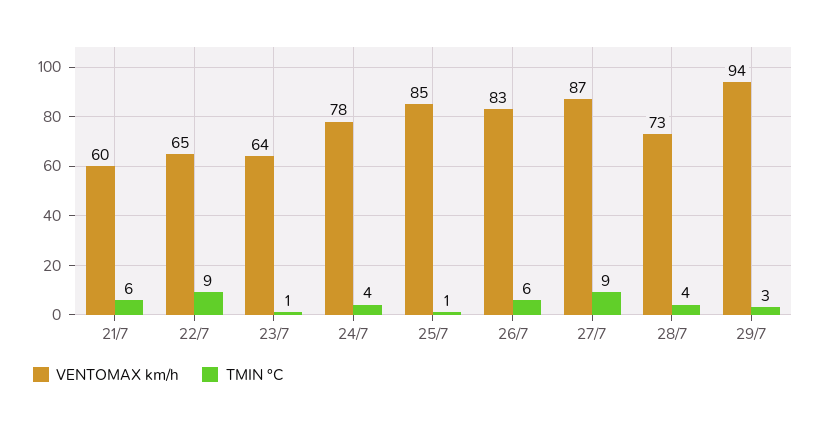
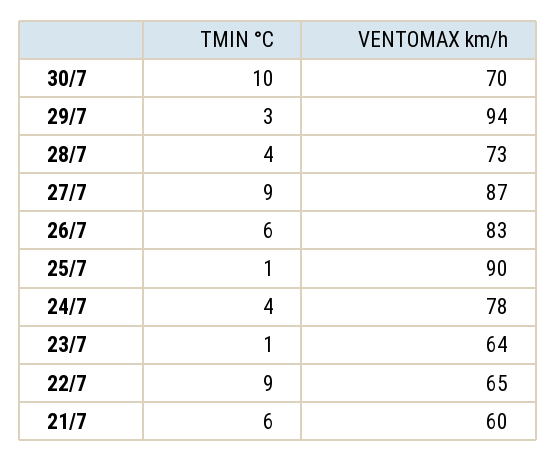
VENTOMAX km/h, 25/7: 85 -> 90
TMIN °C, 30/7: none -> 10
VENTOMAX km/h, 30/7: none -> 70

